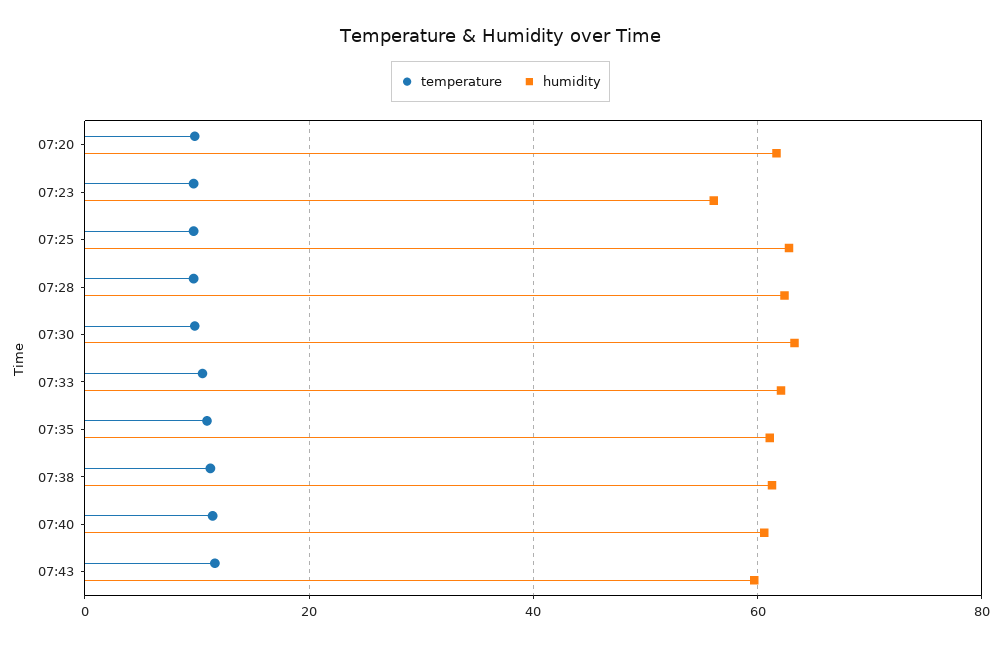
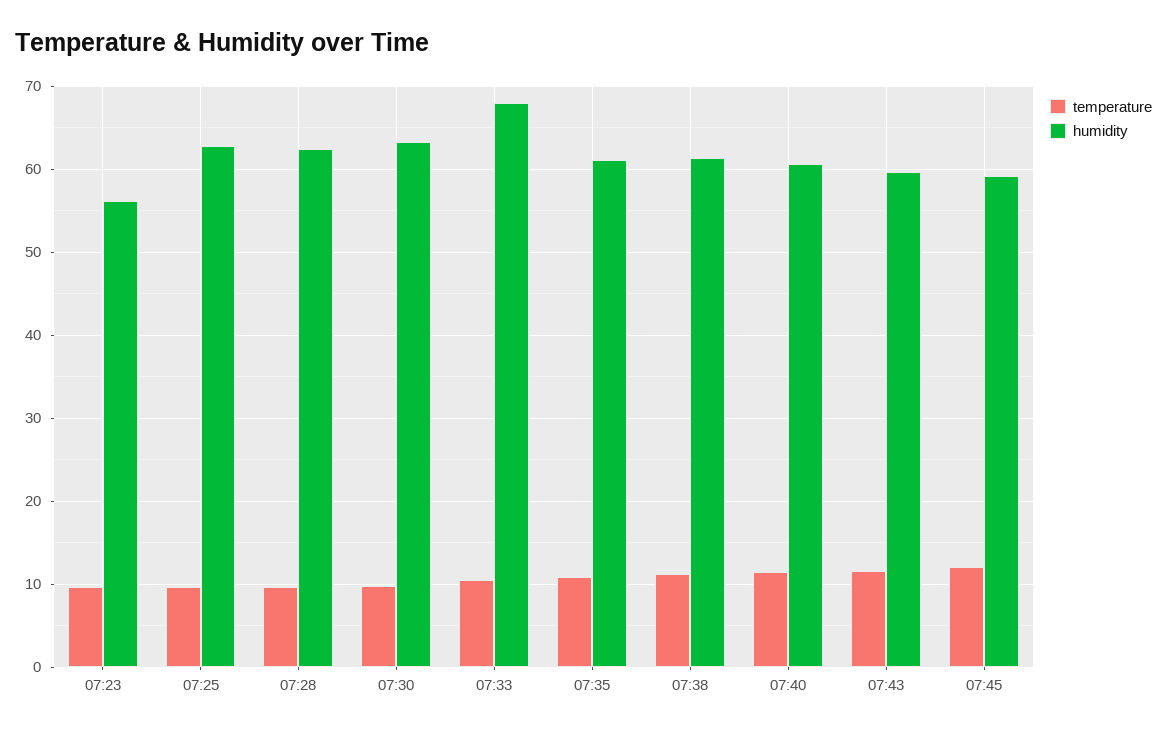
temperature, 07:20: 10 -> none
humidity, 07:20: 62 -> none
humidity, 07:33: 62 -> 68
temperature, 07:45: none -> 12
humidity, 07:45: none -> 59

